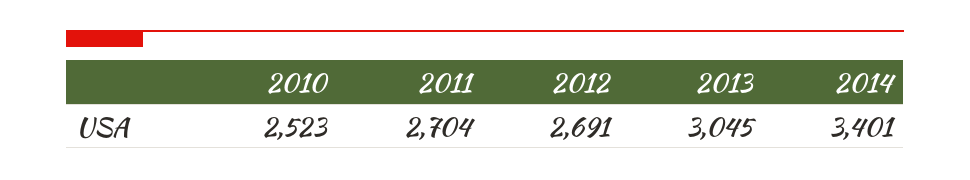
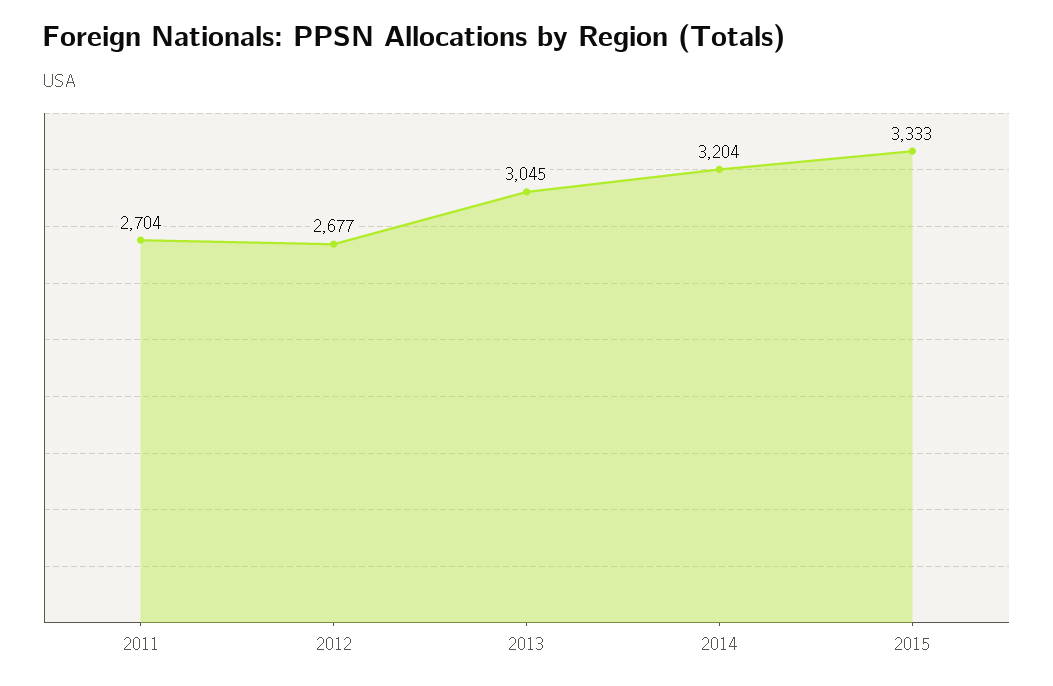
2010: 2523 -> none
2012: 2691 -> 2677
2014: 3401 -> 3204
2015: none -> 3333

